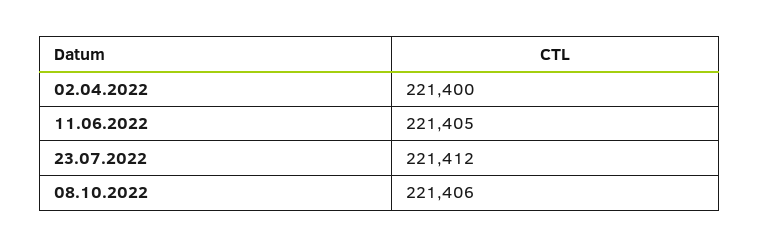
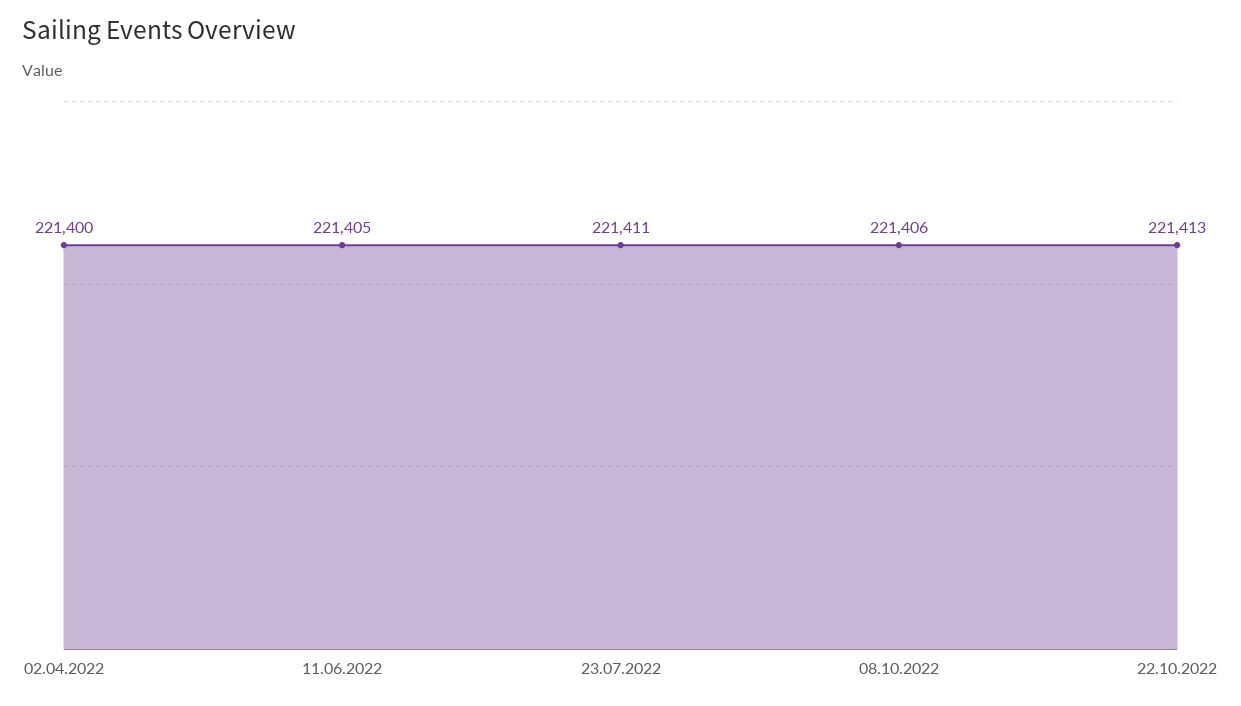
23.07.2022: 221412 -> 221411
22.10.2022: none -> 221413

